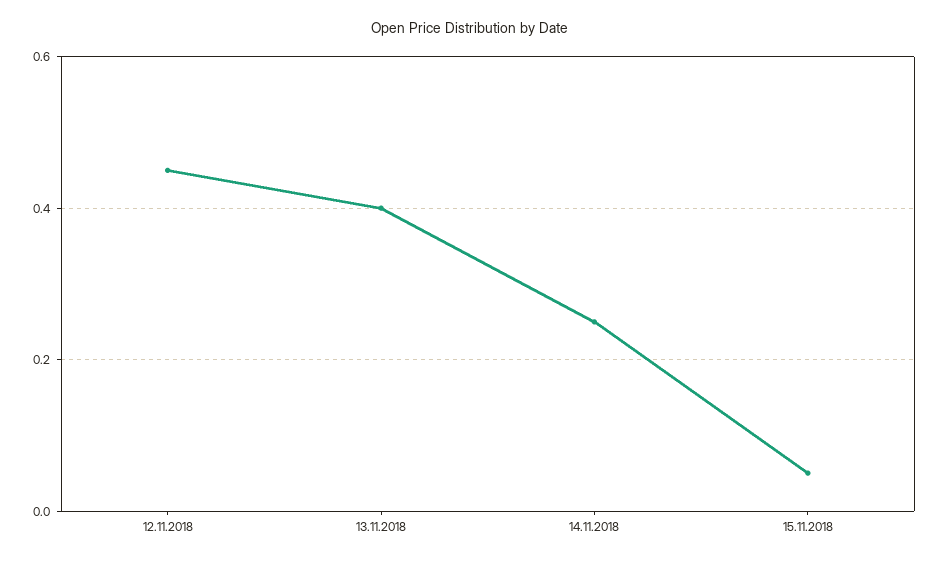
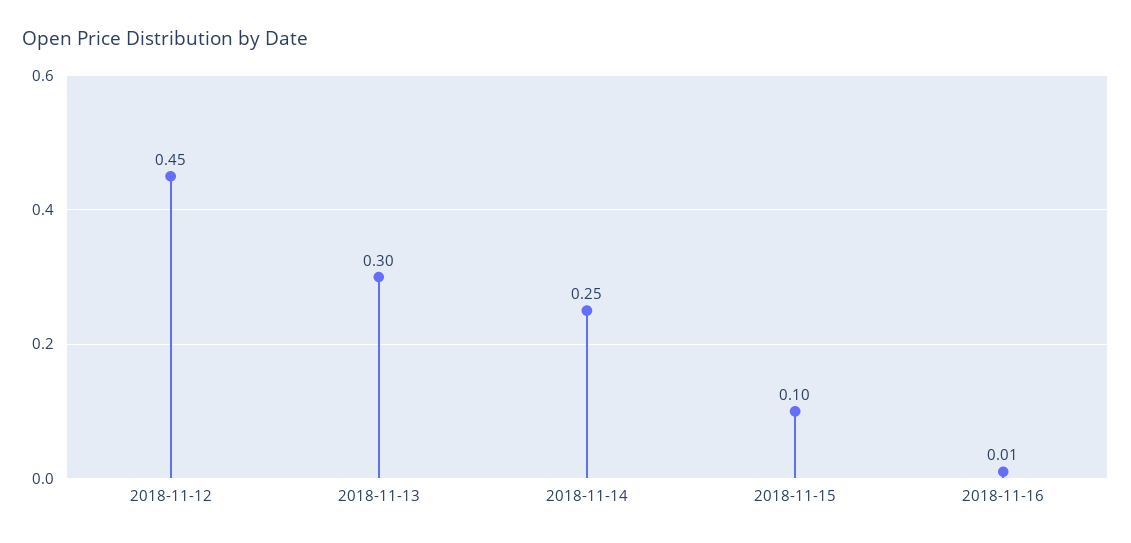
13.11.2018: 0.4 -> 0.3
15.11.2018: 0.05 -> 0.1
2018-11-16: none -> 0.01

